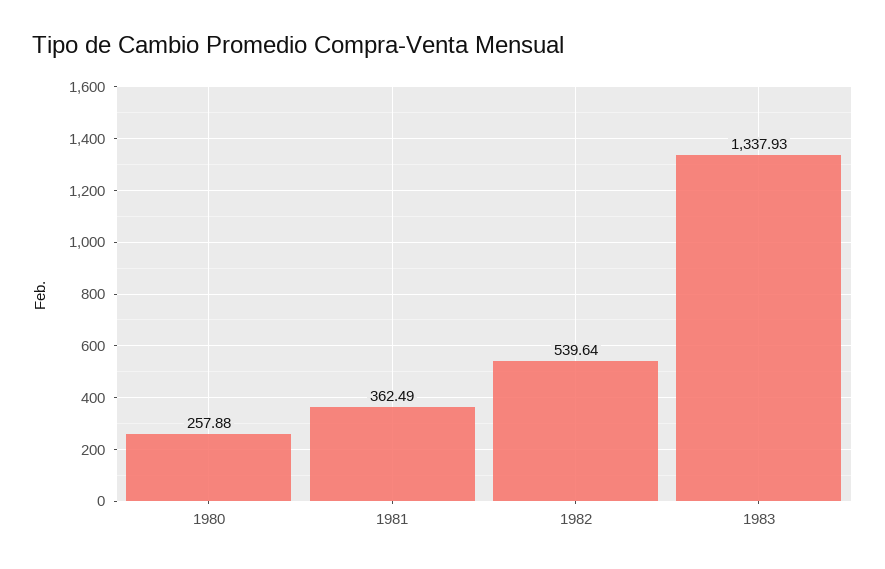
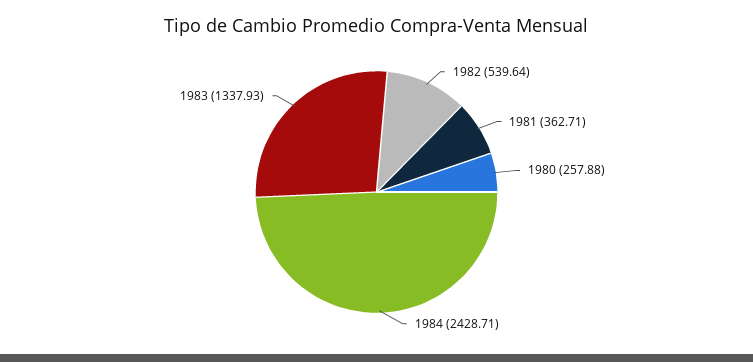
1981: 362.49 -> 362.71
1984: none -> 2428.71

